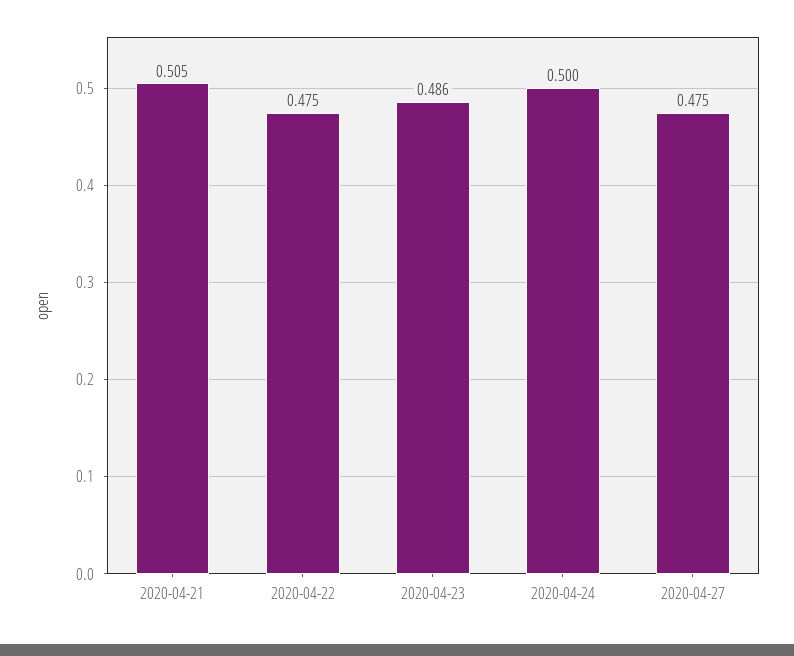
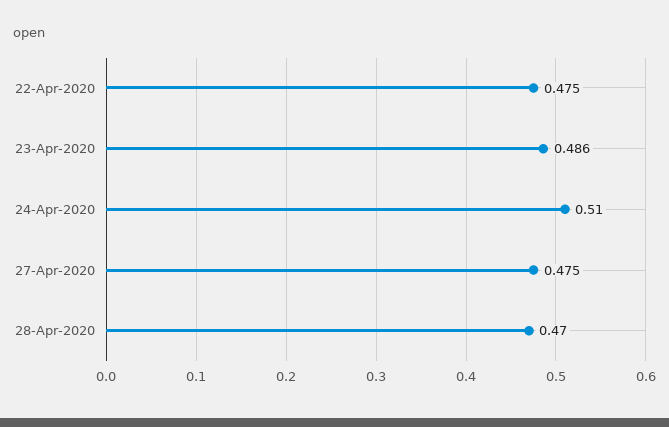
2020-04-21: 0.505 -> none
2020-04-24: 0.5 -> 0.51
28-Apr-2020: none -> 0.47

